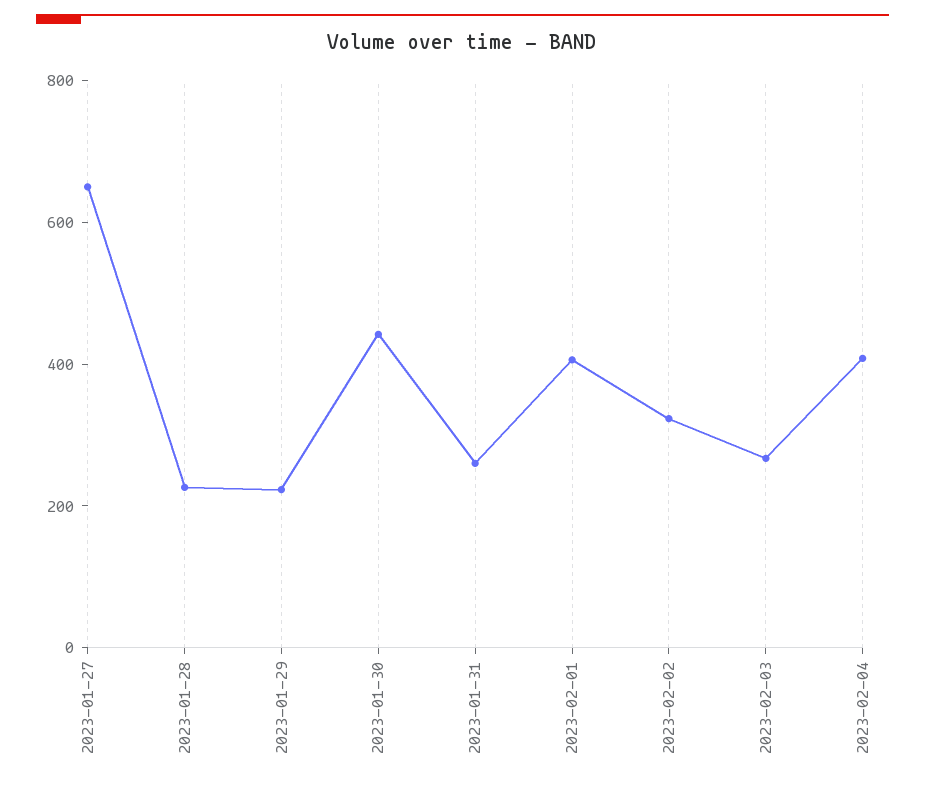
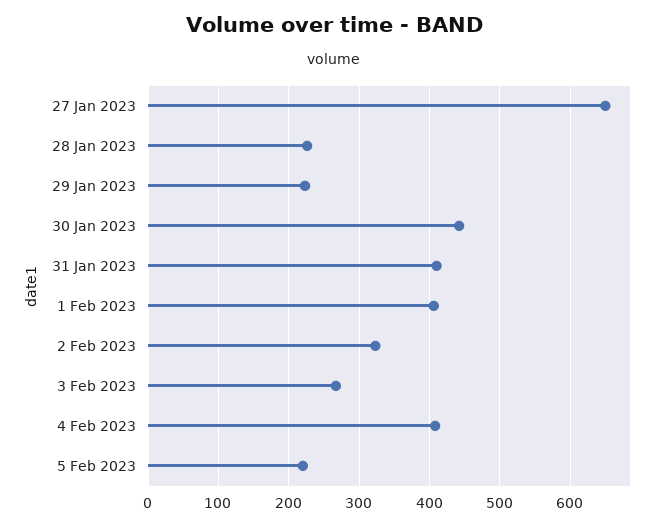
2023-01-31: 250 -> 410
5 Feb 2023: none -> 220

